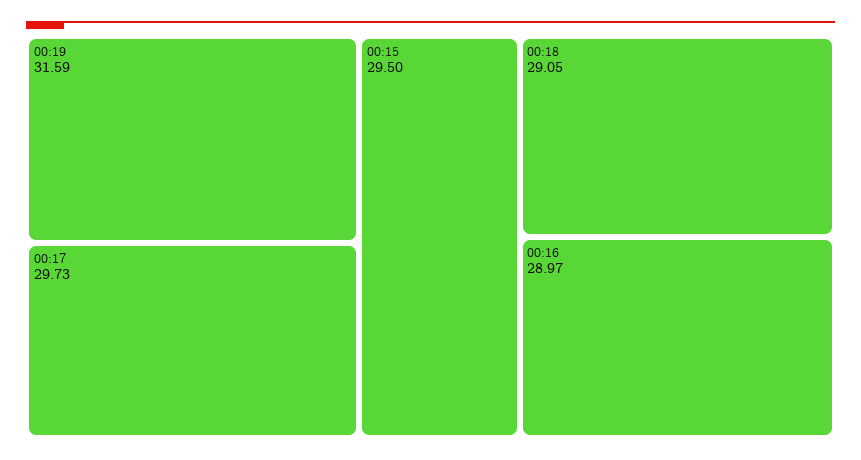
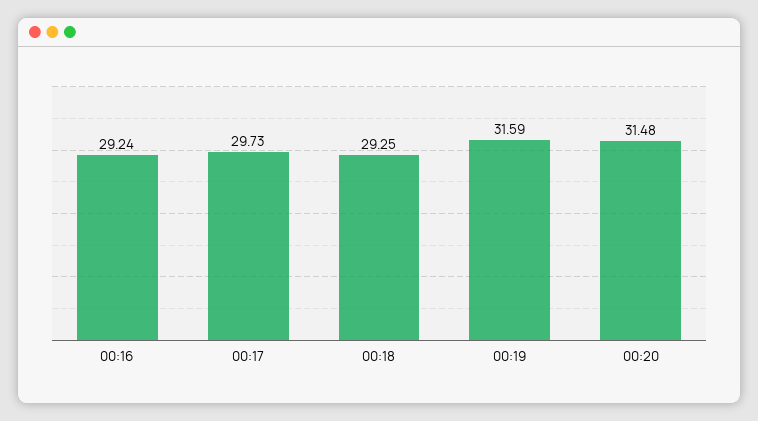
00:15: 29.5 -> none
00:18: 29.05 -> 29.25
00:16: 28.97 -> 29.24
00:20: none -> 31.48

